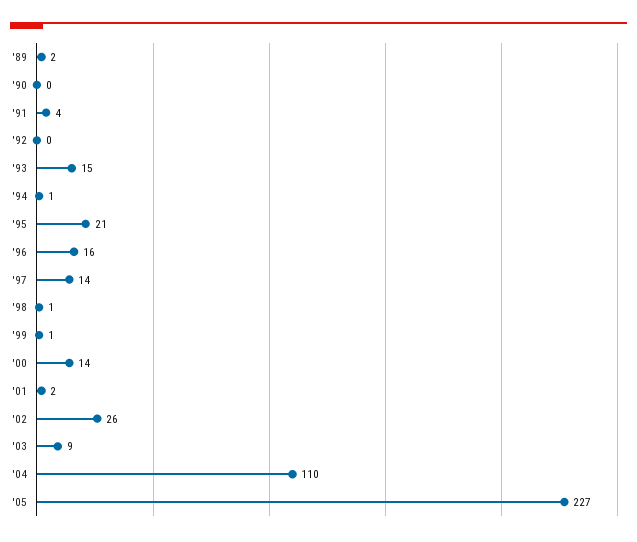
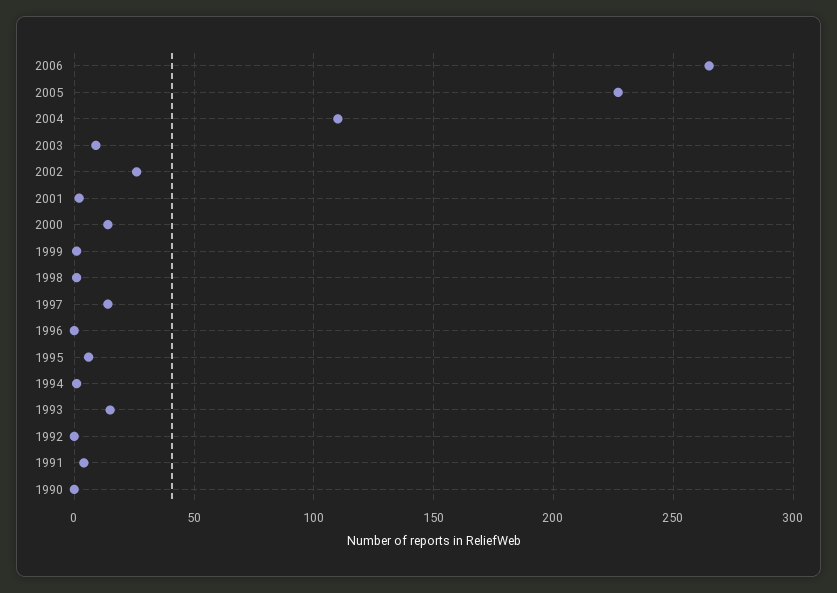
'89: 2 -> none
'95: 21 -> 5
'96: 16 -> 0
2006: none -> 265

